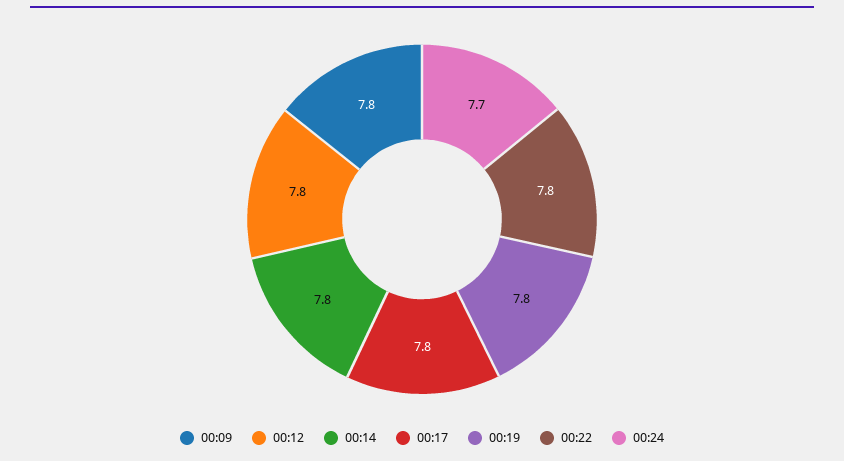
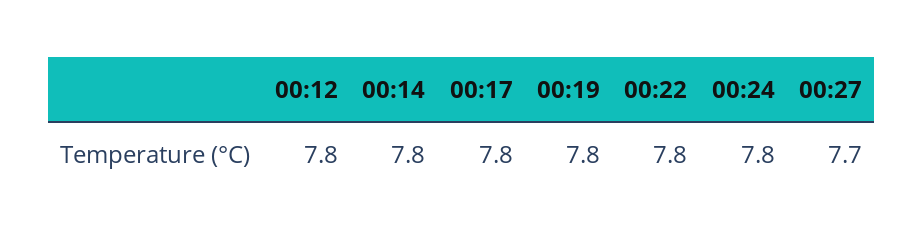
00:09: 7.8 -> none
00:24: 7.7 -> 7.8
00:27: none -> 7.7

